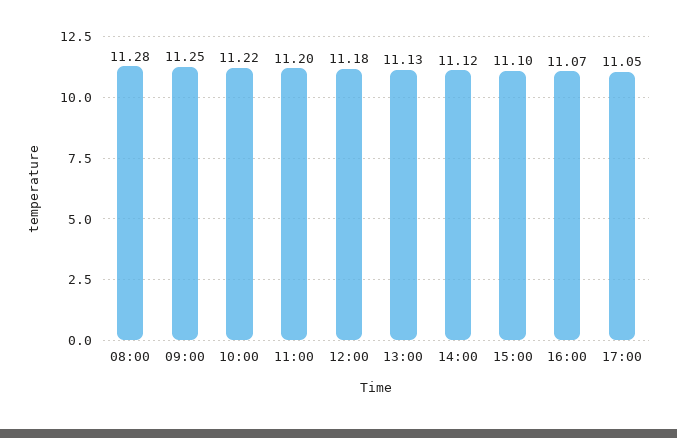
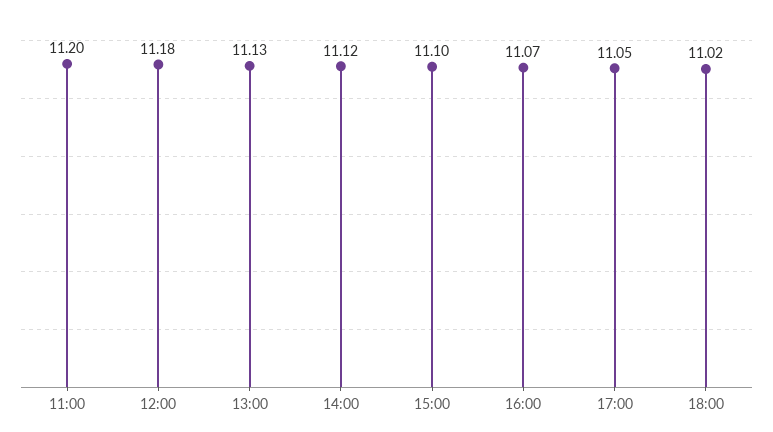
08:00: 11.28 -> none
09:00: 11.25 -> none
10:00: 11.22 -> none
18:00: none -> 11.02

